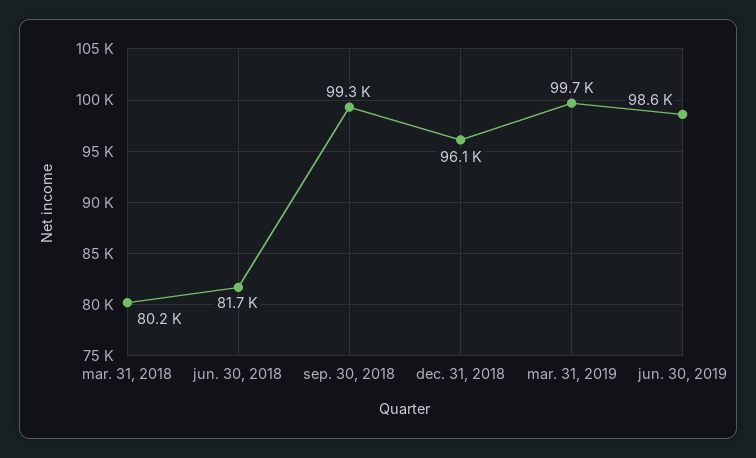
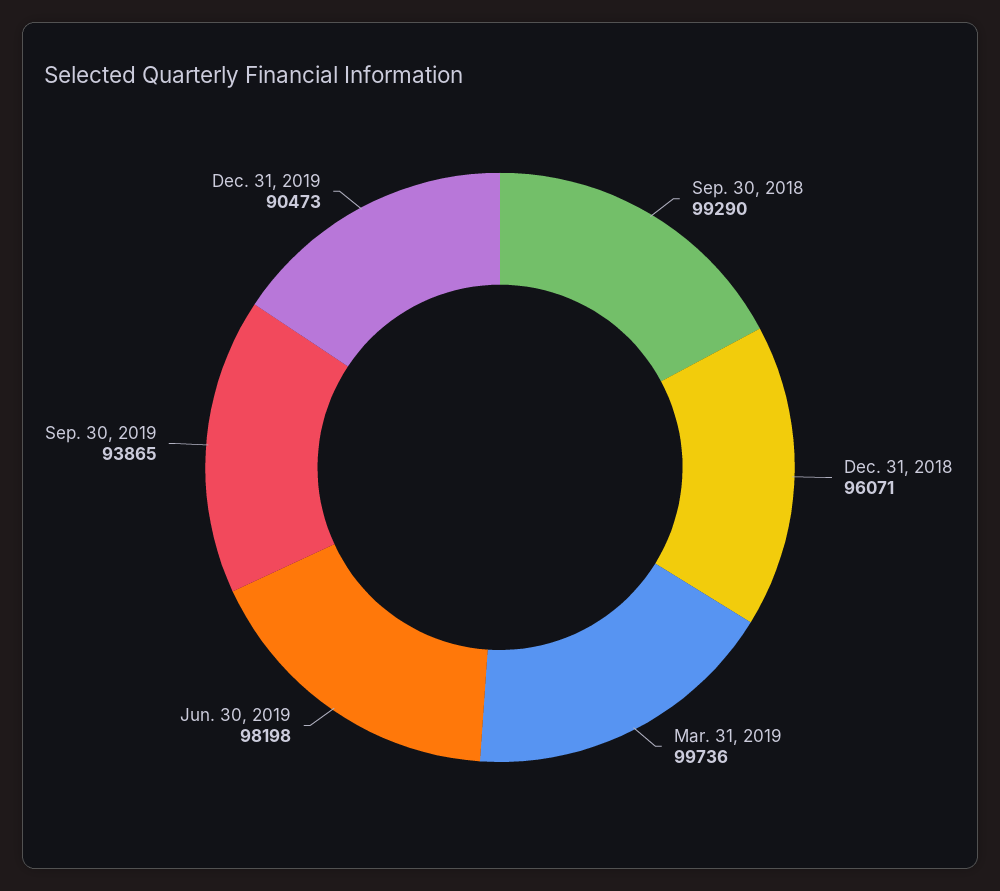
mar. 31, 2018: 80200 -> none
jun. 30, 2018: 81700 -> none
jun. 30, 2019: 98600 -> 98198
Sep. 30, 2019: none -> 93865
Dec. 31, 2019: none -> 90473

